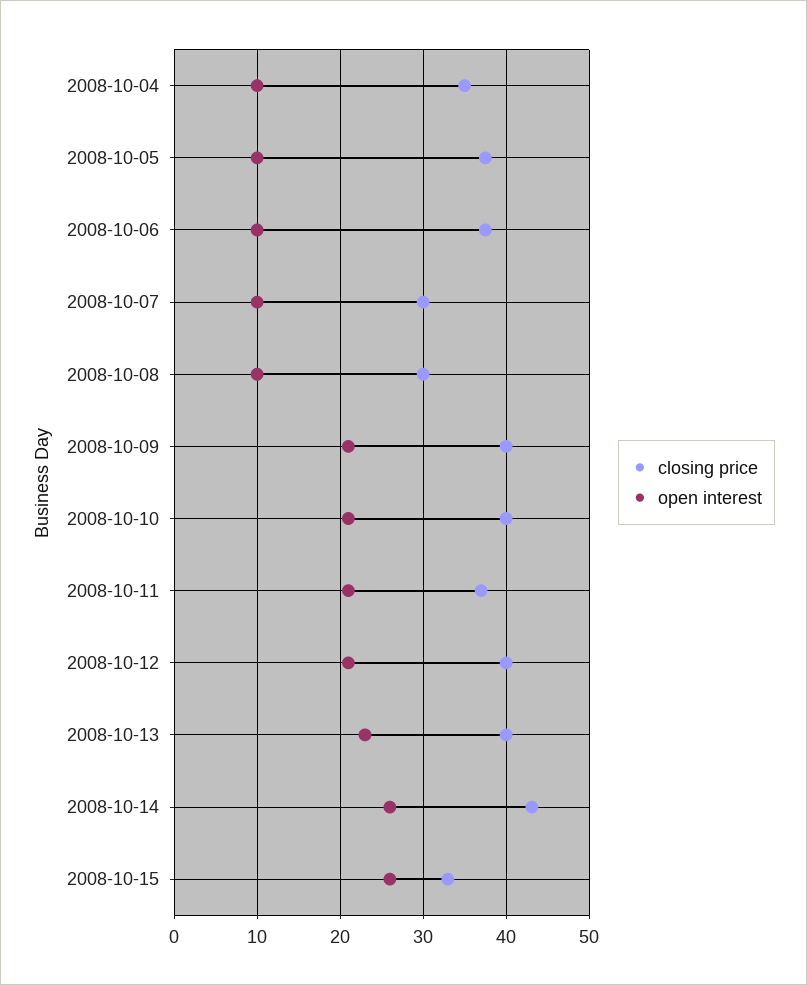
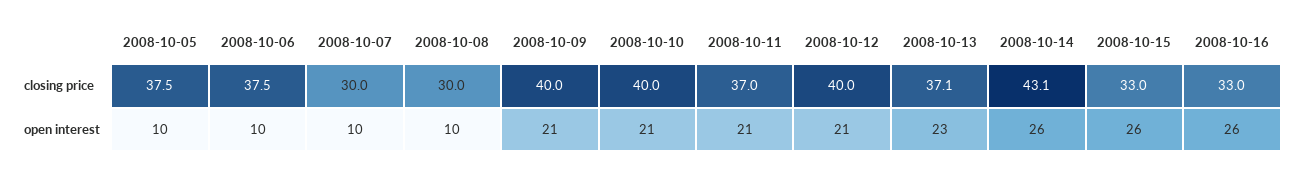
closing price, 2008-10-04: 35 -> none
open interest, 2008-10-04: 10 -> none
closing price, 2008-10-13: 40 -> 37.1
closing price, 2008-10-16: none -> 33
open interest, 2008-10-16: none -> 26

